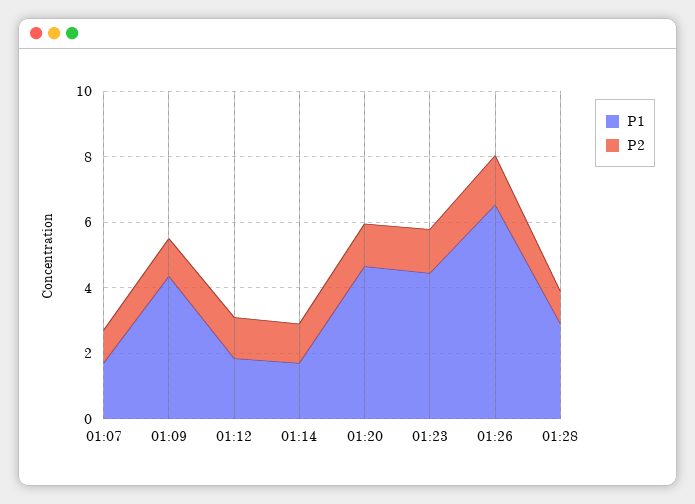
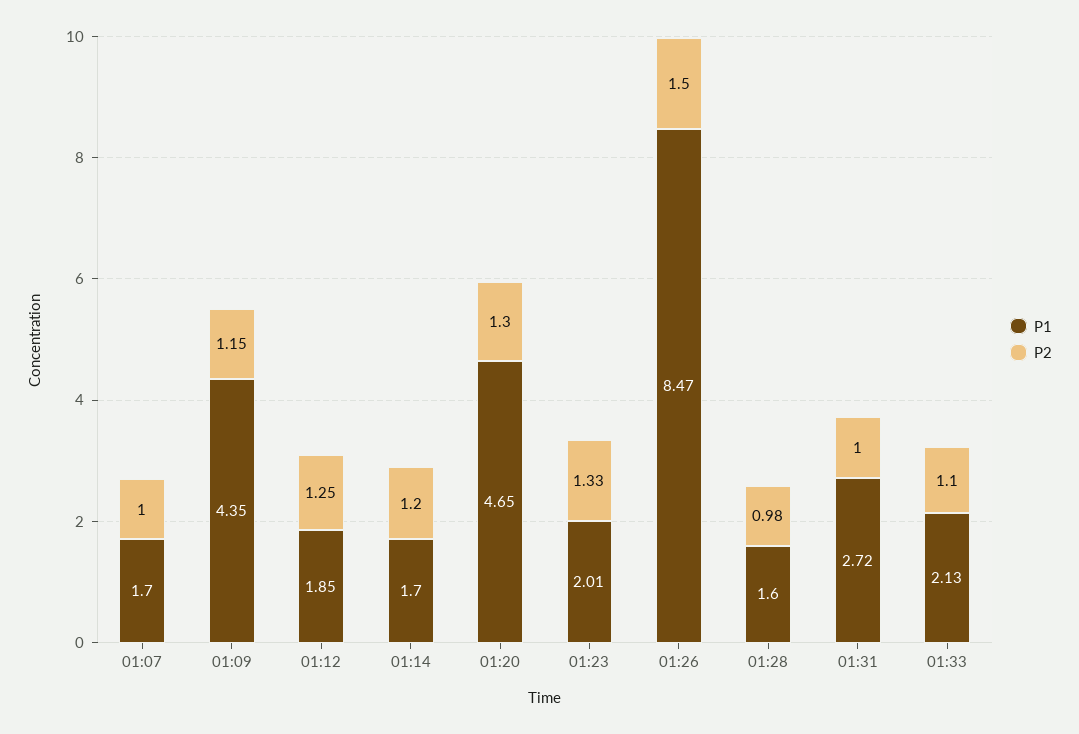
P1, 01:23: 4.5 -> 2.01
P1, 01:26: 6.5 -> 8.47
P1, 01:28: 3 -> 1.6
P1, 01:31: none -> 2.72
P2, 01:31: none -> 1
P1, 01:33: none -> 2.13
P2, 01:33: none -> 1.1

